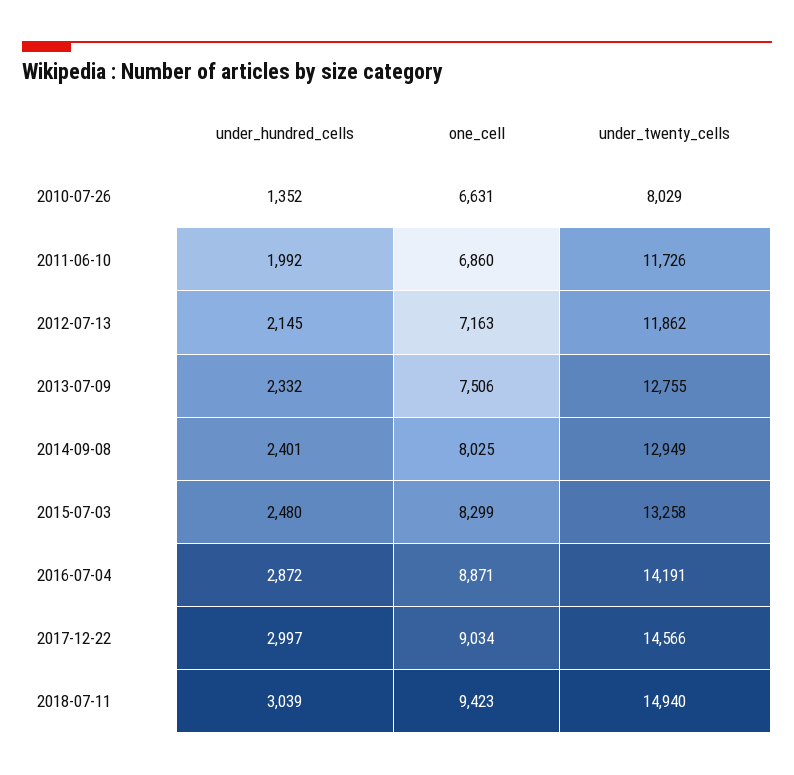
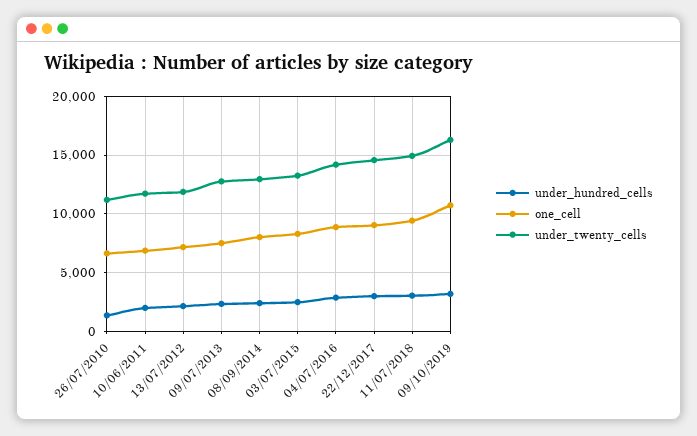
under_twenty_cells, 2010-07-26: 8029 -> 11000
under_hundred_cells, 09/10/2019: none -> 3000
one_cell, 09/10/2019: none -> 11000
under_twenty_cells, 09/10/2019: none -> 16000

